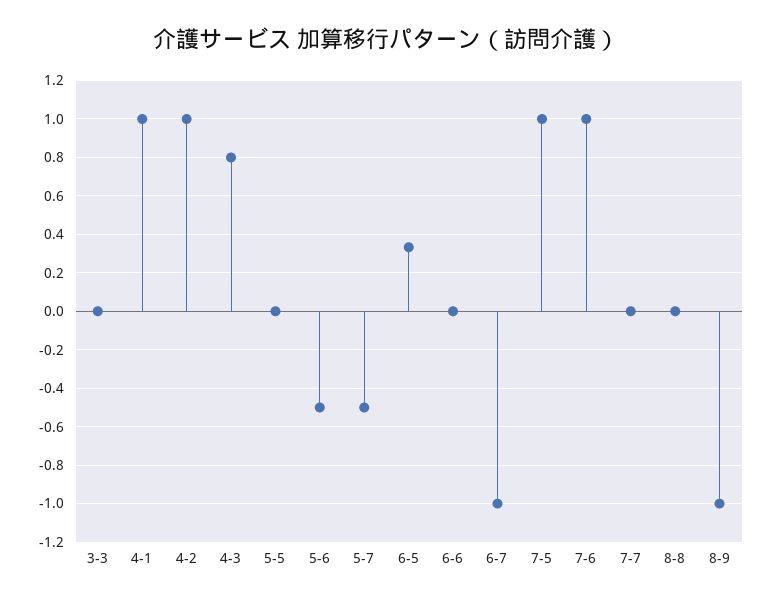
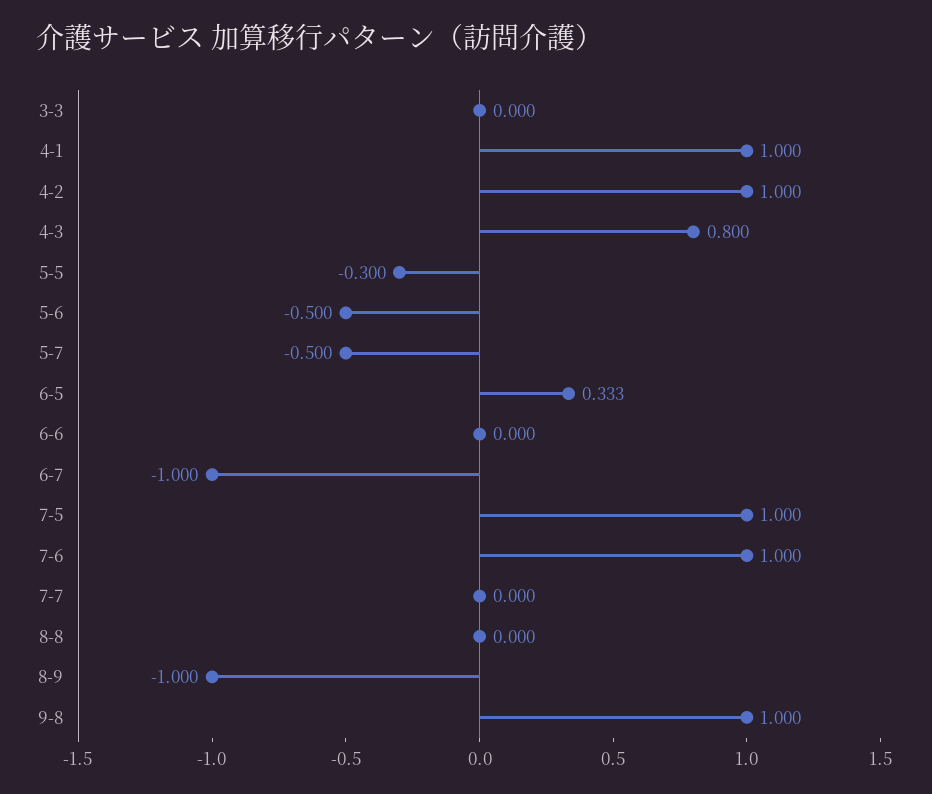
5-5: 0 -> -0.3
9-8: none -> 1

